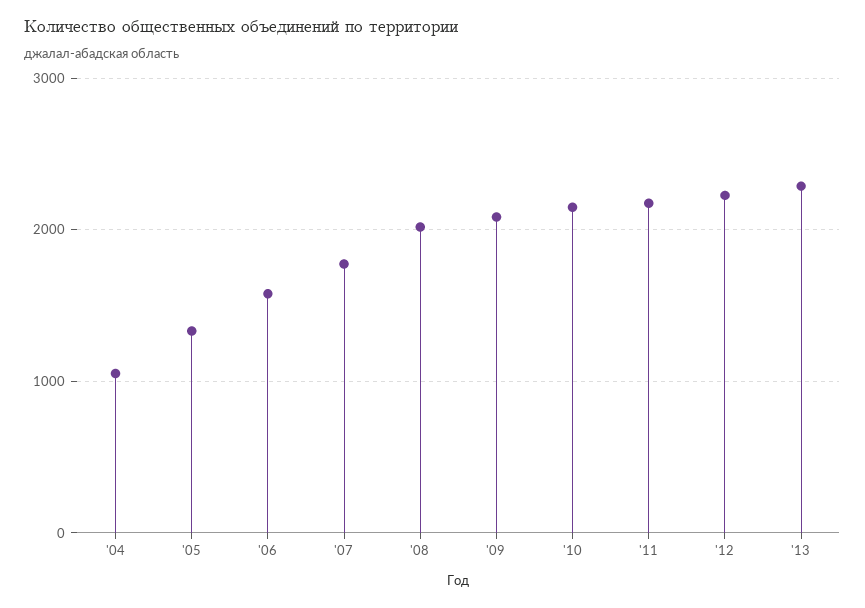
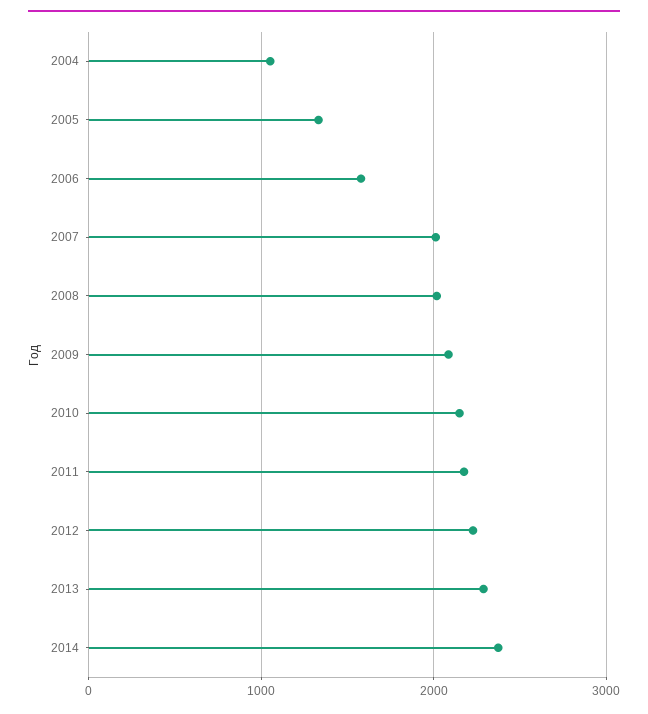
'07: 1800 -> 2000
2014: none -> 2400

